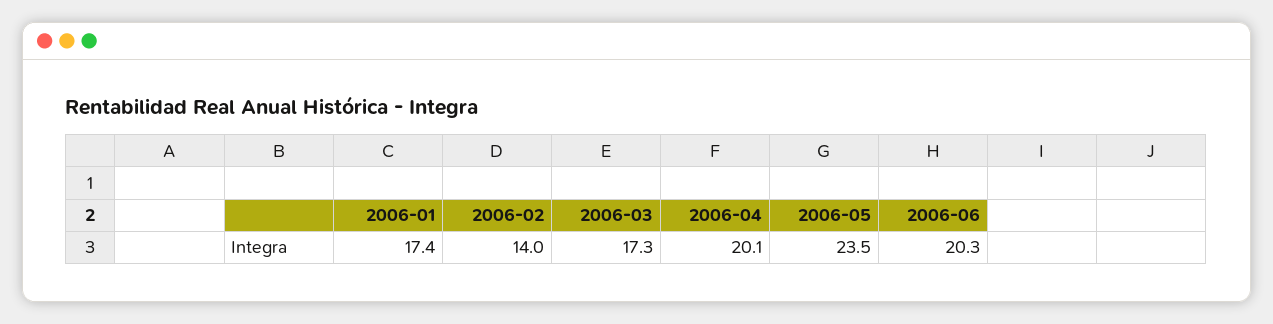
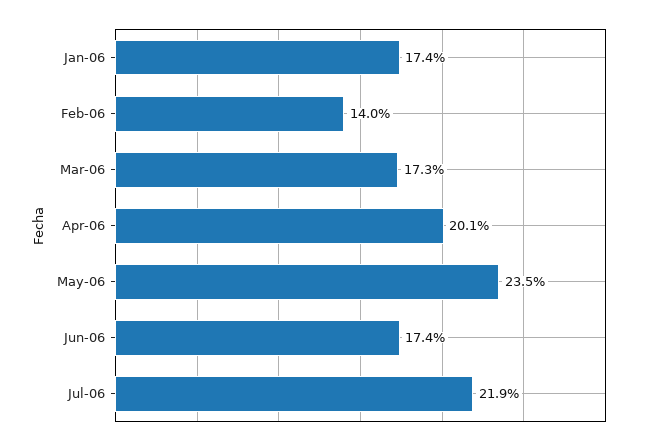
2006-06: 20.3 -> 17.4
Jul-06: none -> 21.9

